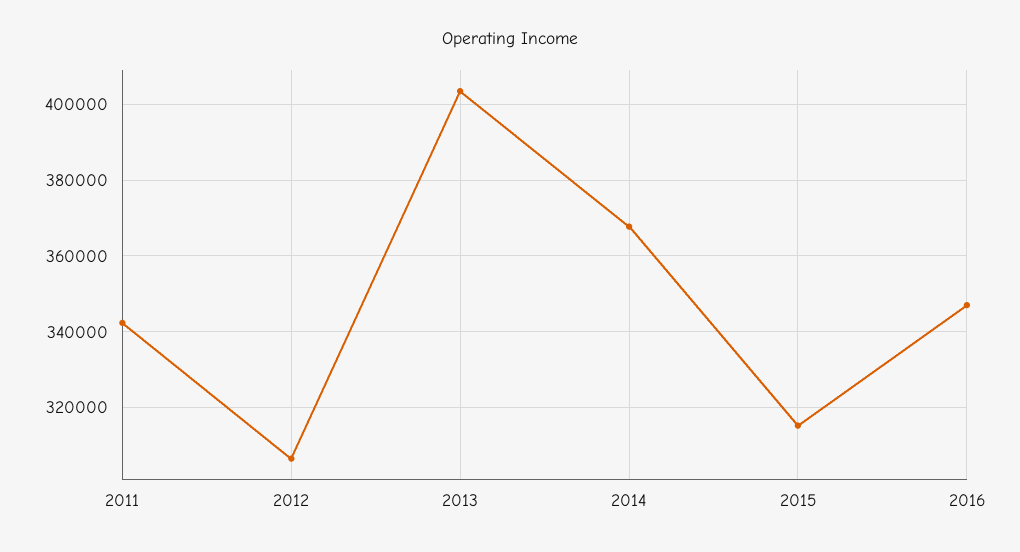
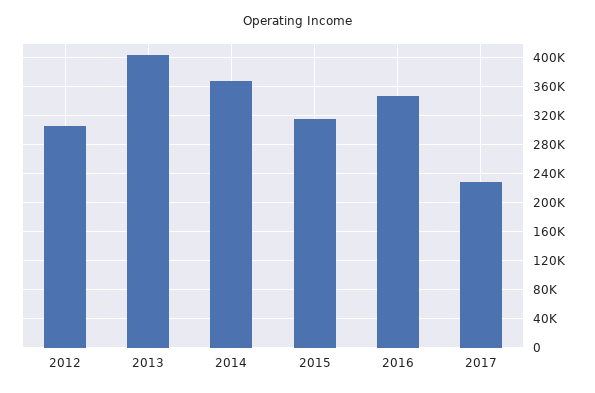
2011: 342000 -> none
2017: none -> 230000

